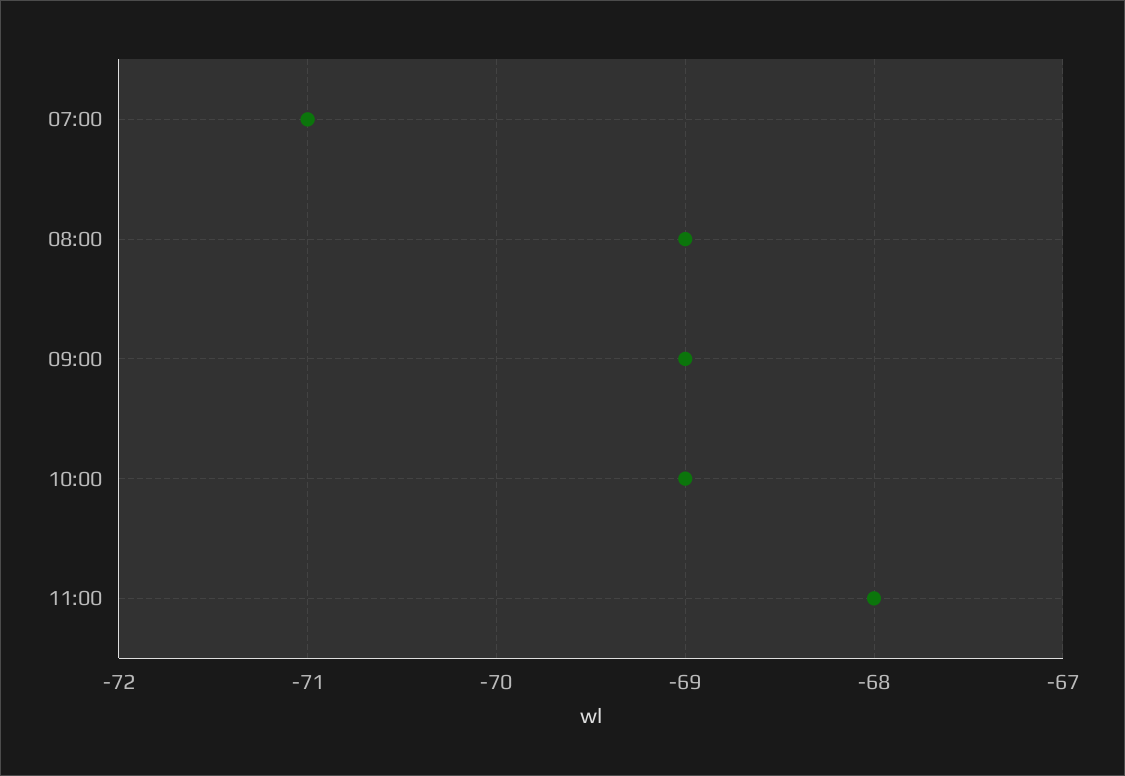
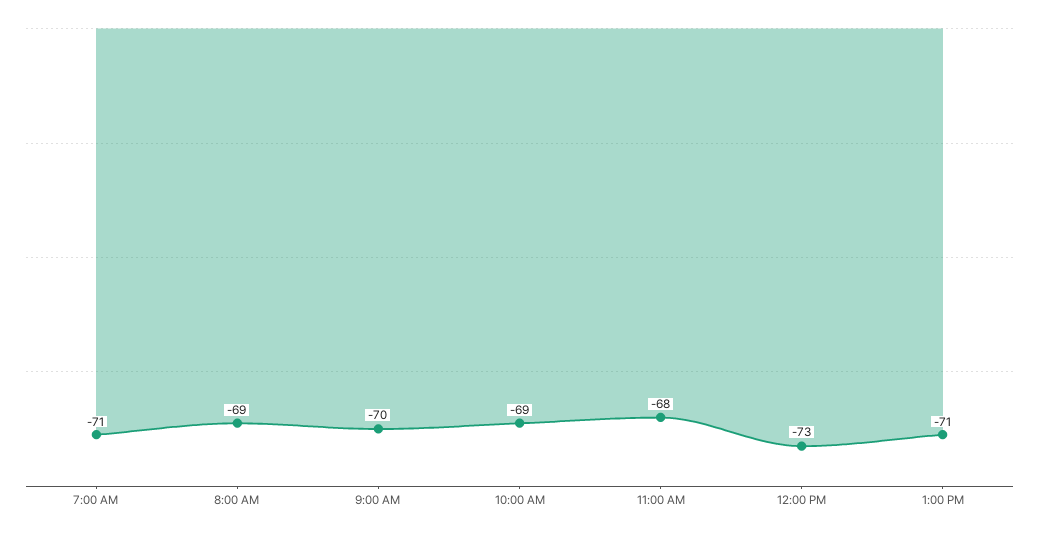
09:00: -69 -> -70
12:00 PM: none -> -73
1:00 PM: none -> -71

